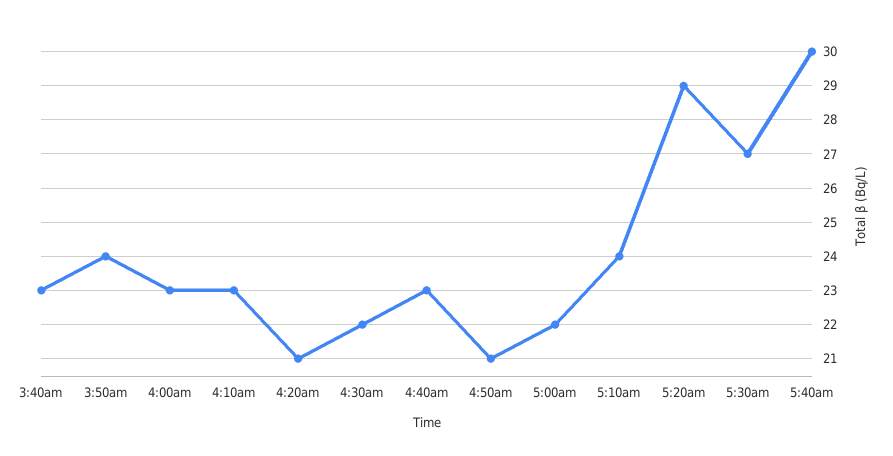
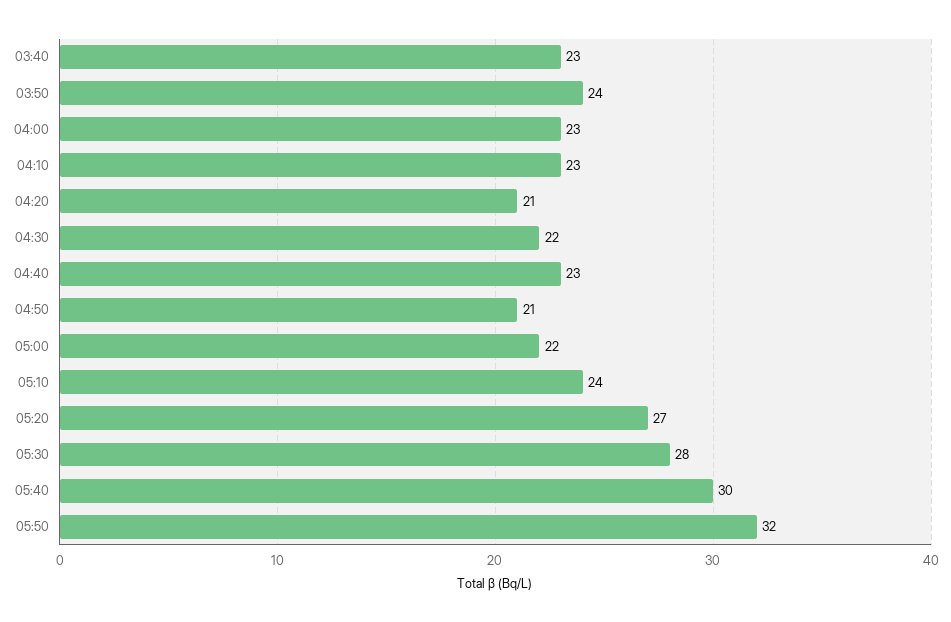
5:20am: 29 -> 27
5:30am: 27 -> 28
05:50: none -> 32

